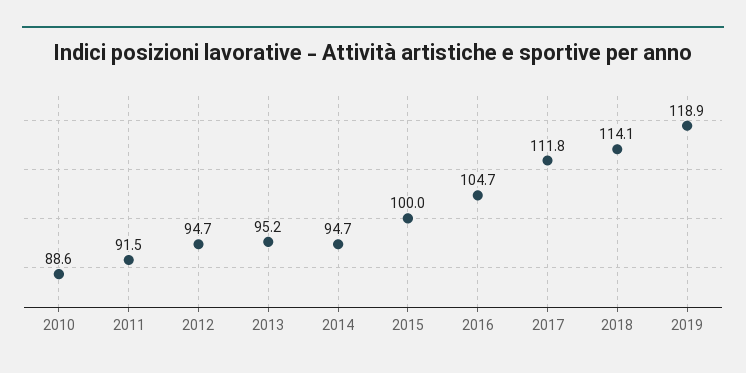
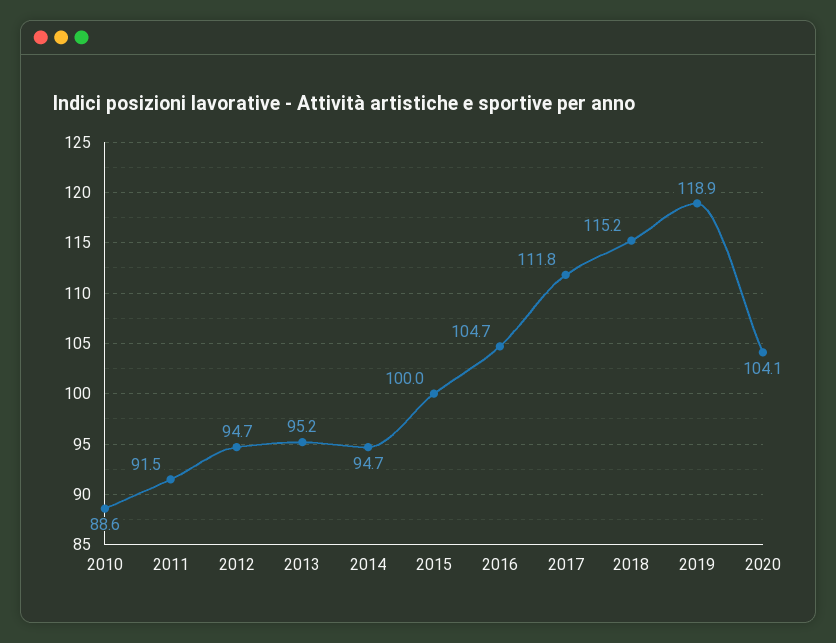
2018: 114.1 -> 115.2
2020: none -> 104.1

